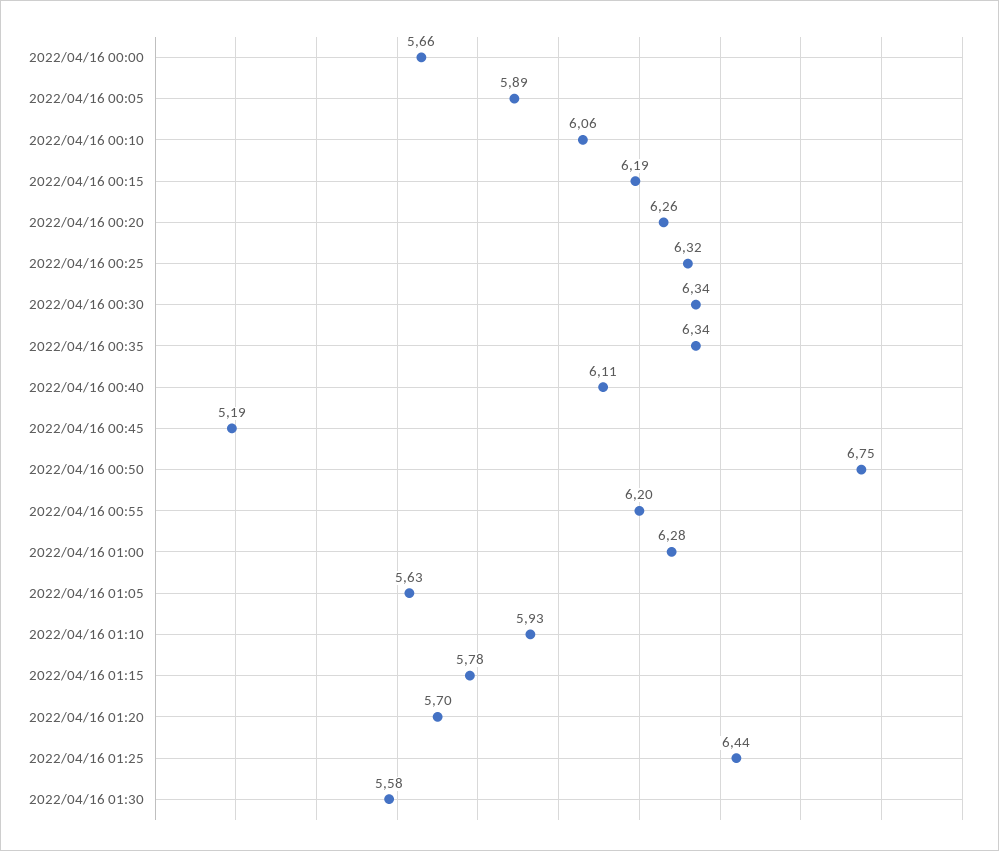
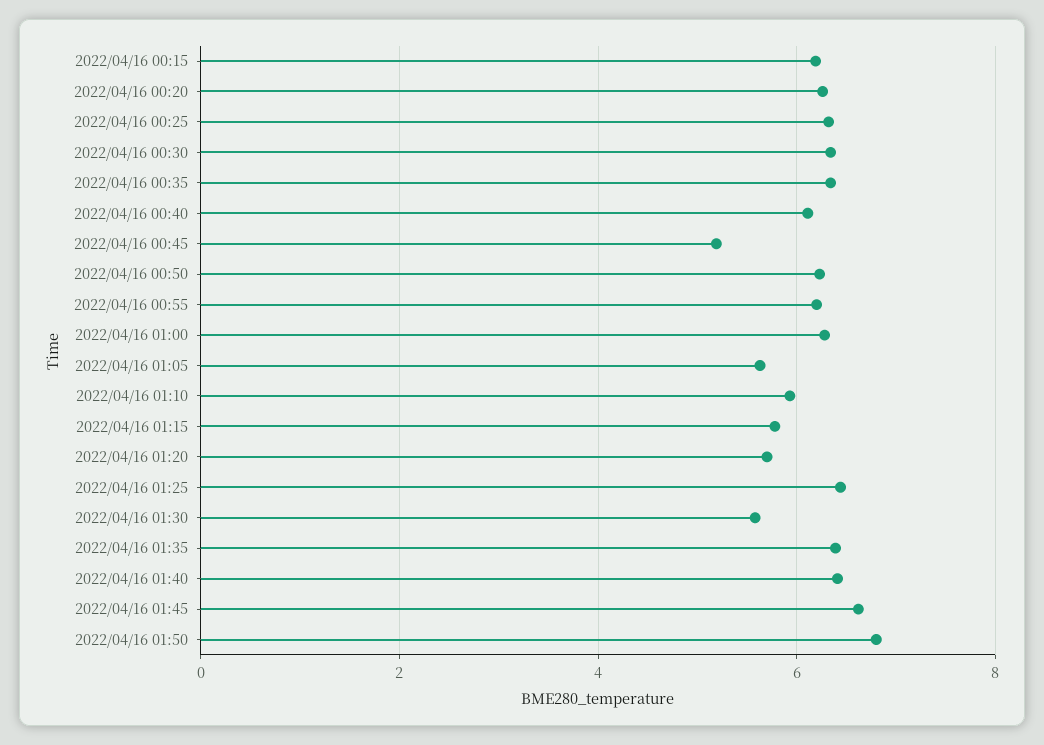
2022/04/16 00:00: 5.66 -> none
2022/04/16 00:05: 5.89 -> none
2022/04/16 00:10: 6.06 -> none
2022/04/16 00:50: 6.75 -> 6.2
2022/04/16 01:35: none -> 6.4
2022/04/16 01:40: none -> 6.4
2022/04/16 01:45: none -> 6.6
2022/04/16 01:50: none -> 6.8

